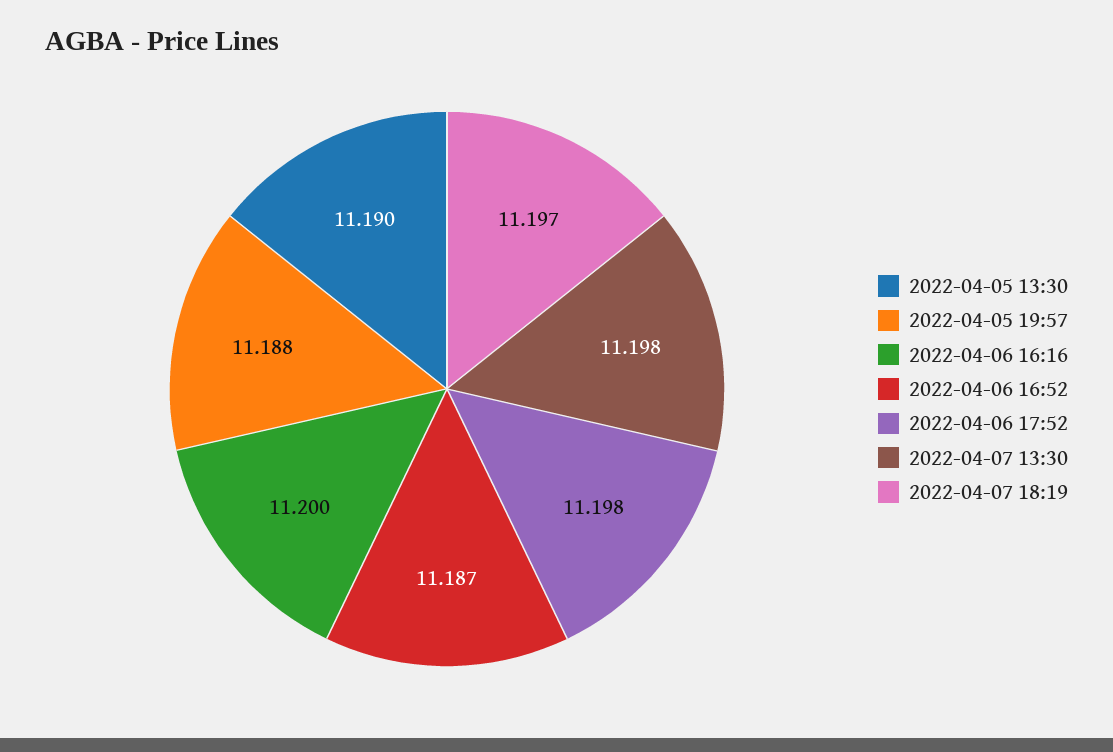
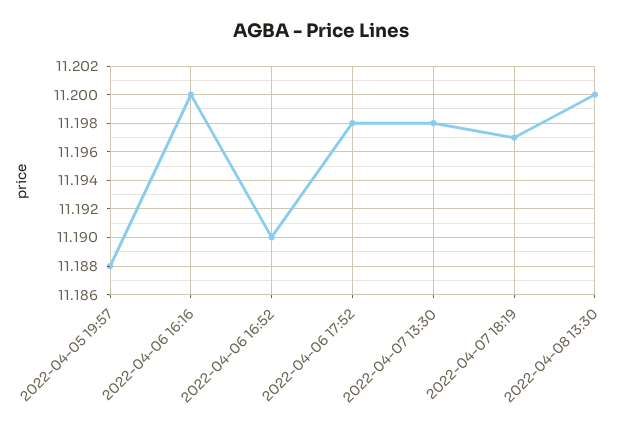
2022-04-05 13:30: 11.19 -> none
2022-04-06 16:52: 11.187 -> 11.19
2022-04-08 13:30: none -> 11.2

